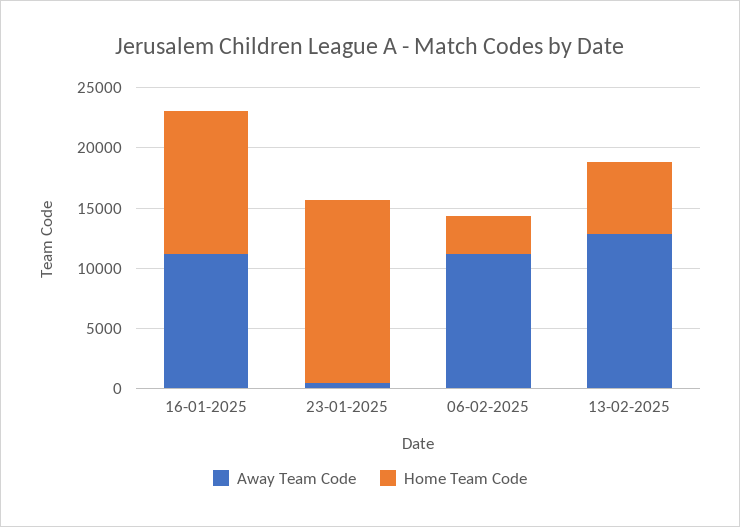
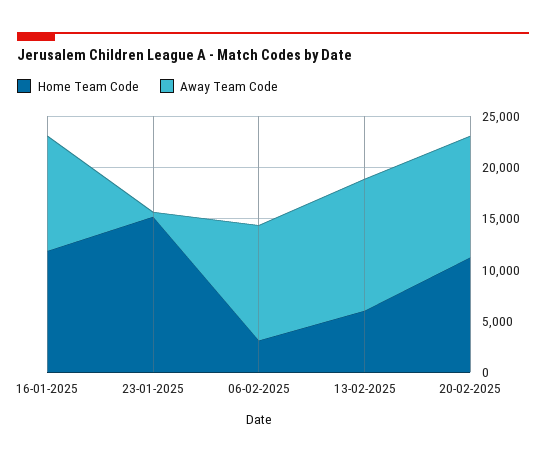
Home Team Code, 20-02-2025: none -> 11000
Away Team Code, 20-02-2025: none -> 12000

